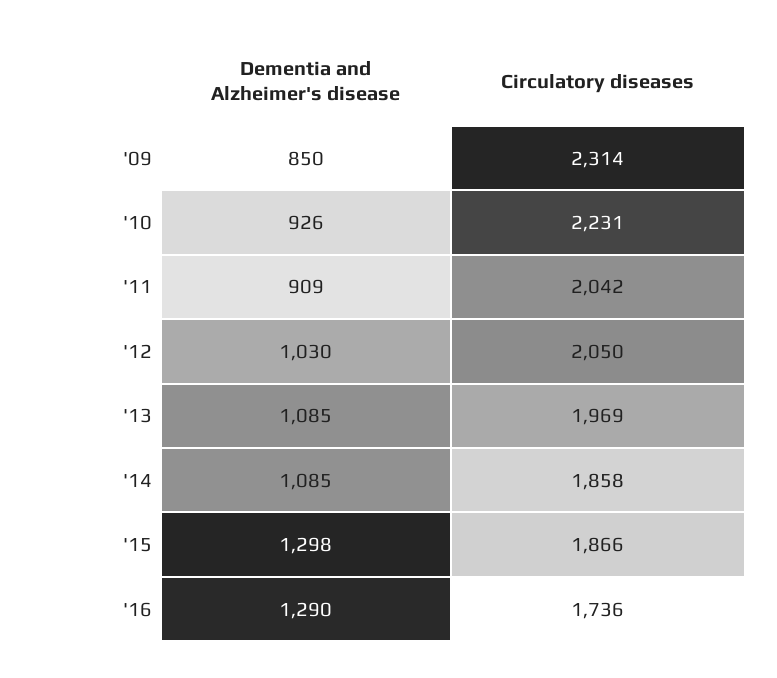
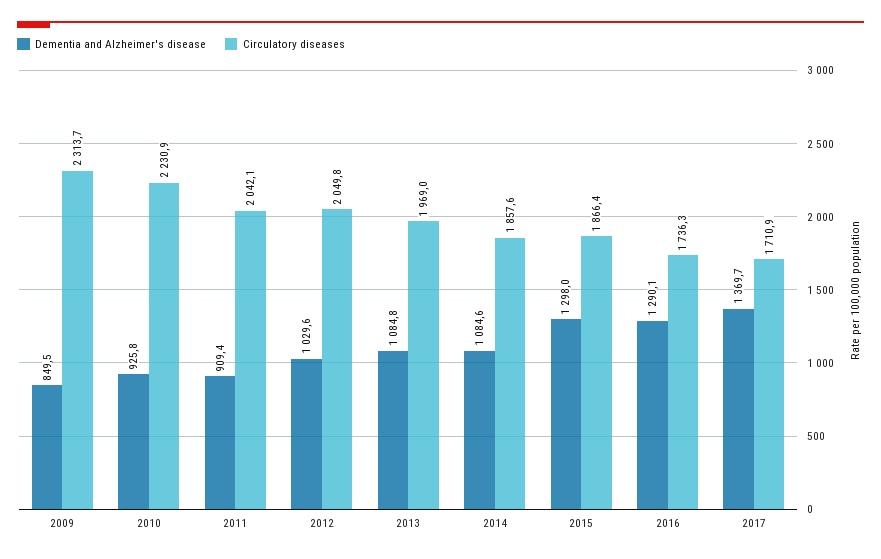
Dementia and Alzheimer's disease, 2017: none -> 1369.7
Circulatory diseases, 2017: none -> 1710.9

